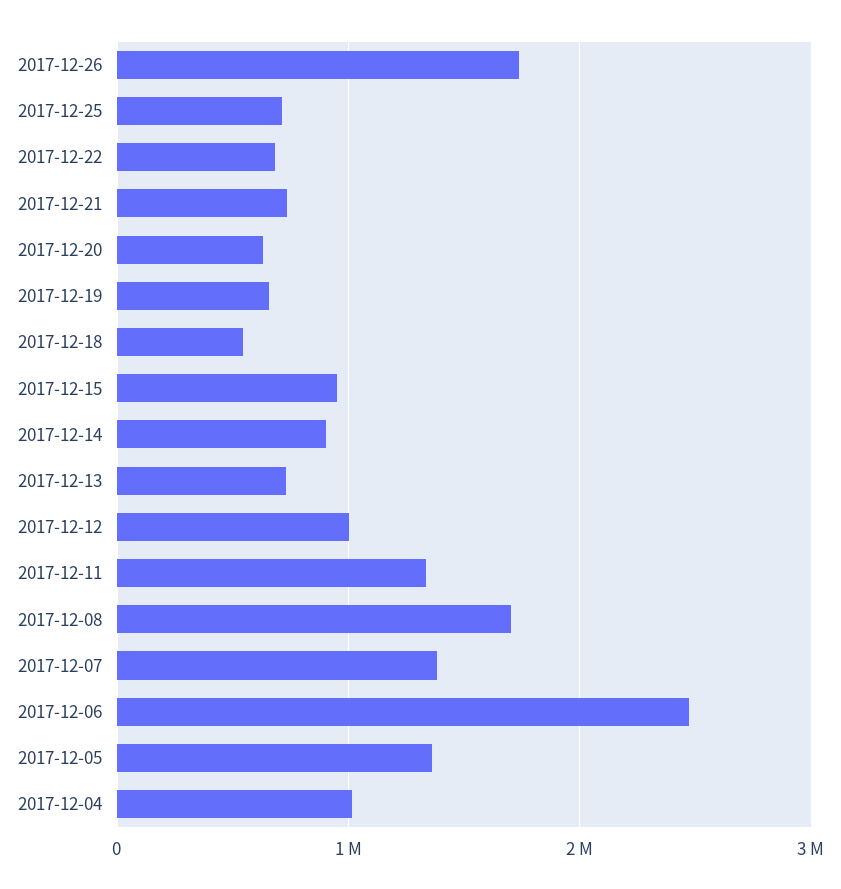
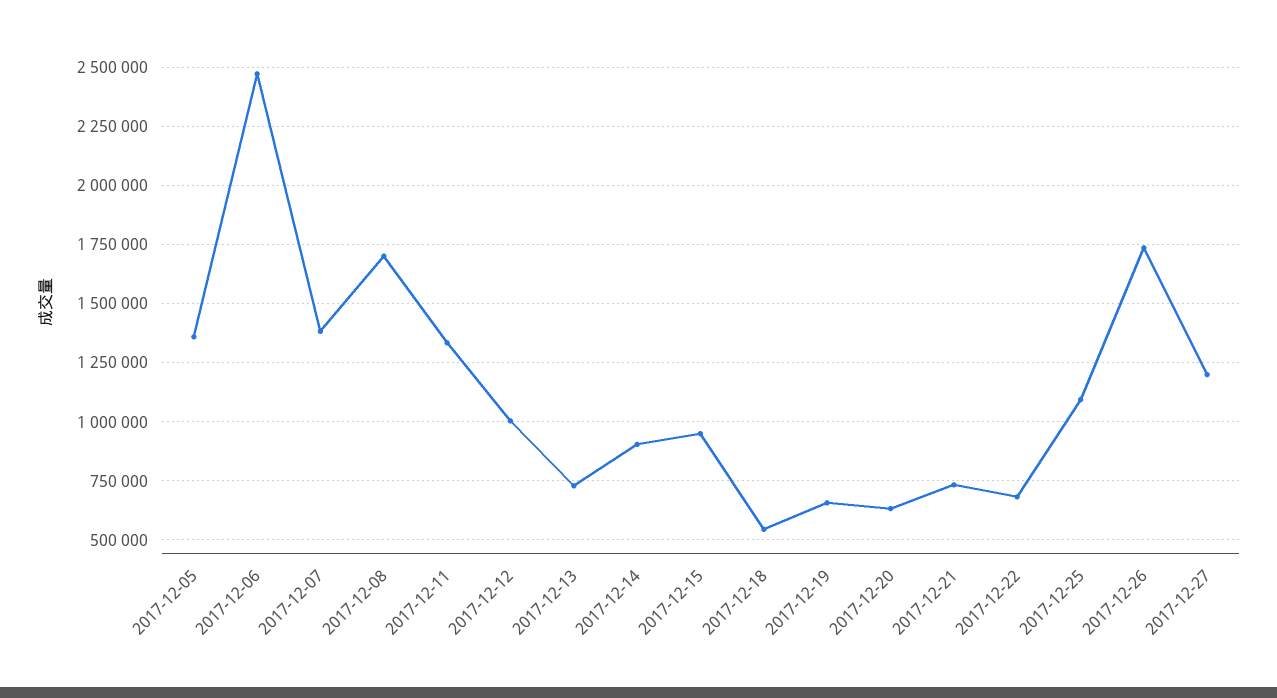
2017-12-25: 700000 -> 1100000
2017-12-04: 1000000 -> none
2017-12-27: none -> 1200000

